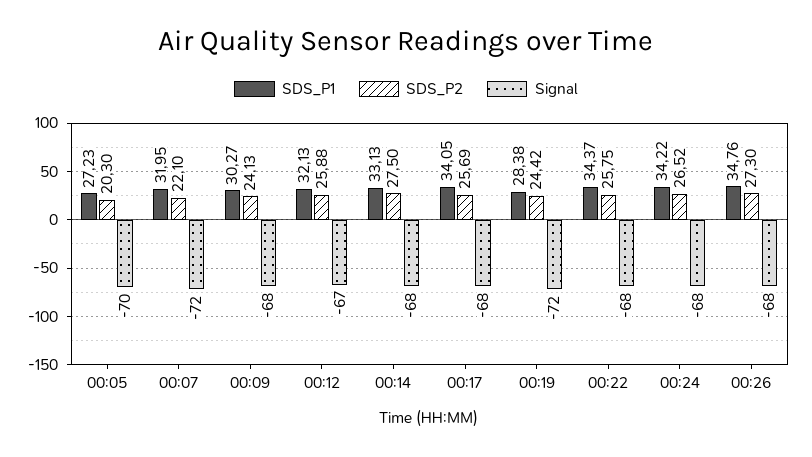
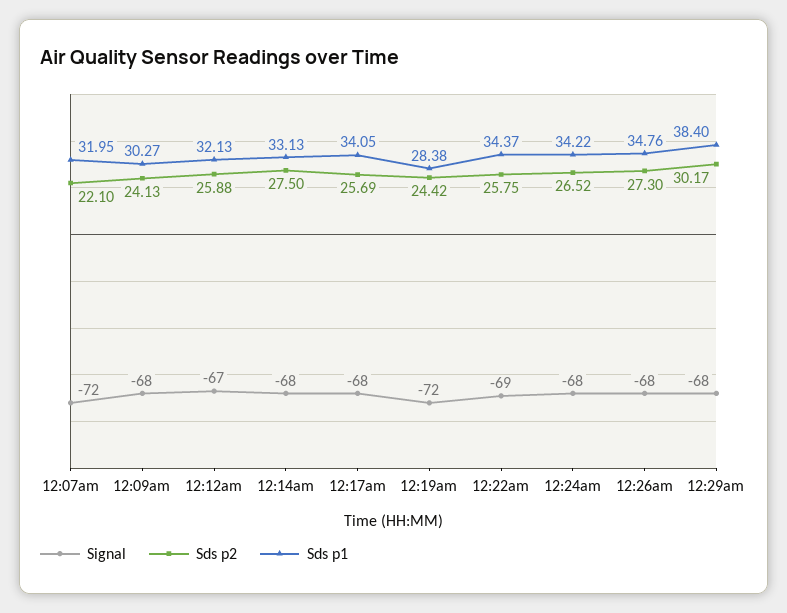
SDS_P1, 00:05: 27.23 -> none
SDS_P2, 00:05: 20.3 -> none
Signal, 00:05: -70 -> none
Signal, 00:22: -68 -> -69
Signal, 12:29am: none -> -68
SDS_P2, 12:29am: none -> 30.17
SDS_P1, 12:29am: none -> 38.4

